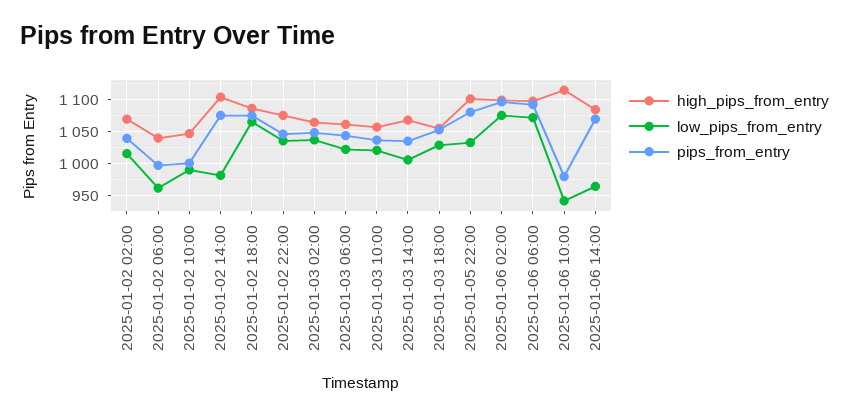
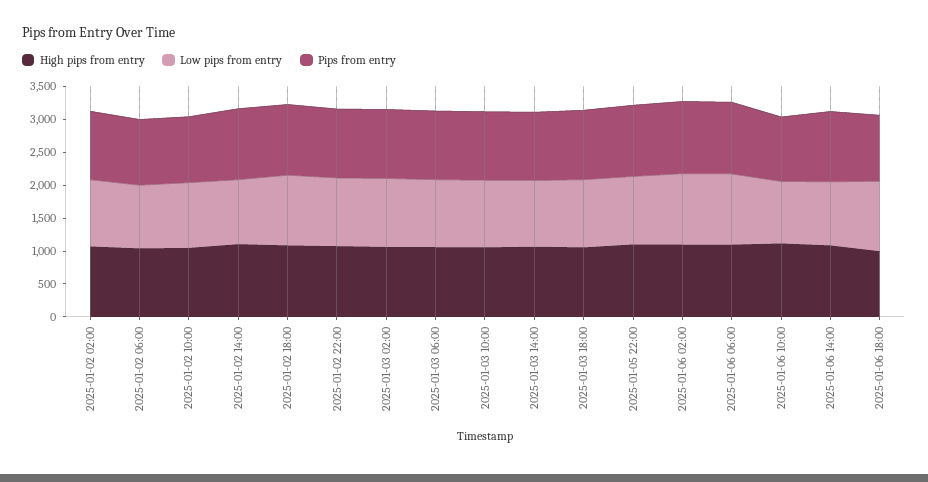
high_pips_from_entry, 2025-01-06 18:00: none -> 1000
low_pips_from_entry, 2025-01-06 18:00: none -> 1000
pips_from_entry, 2025-01-06 18:00: none -> 1000

